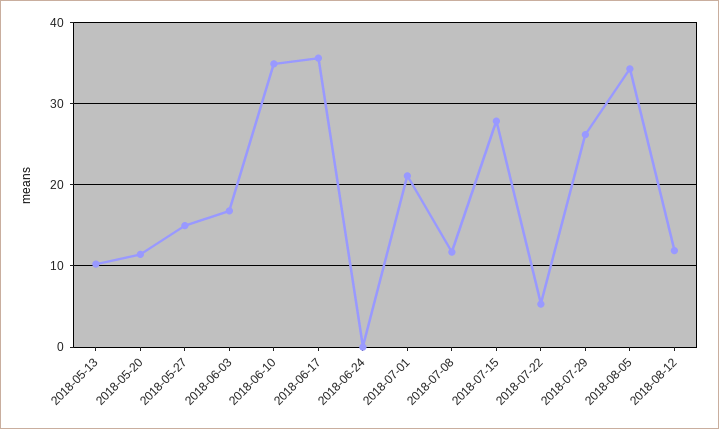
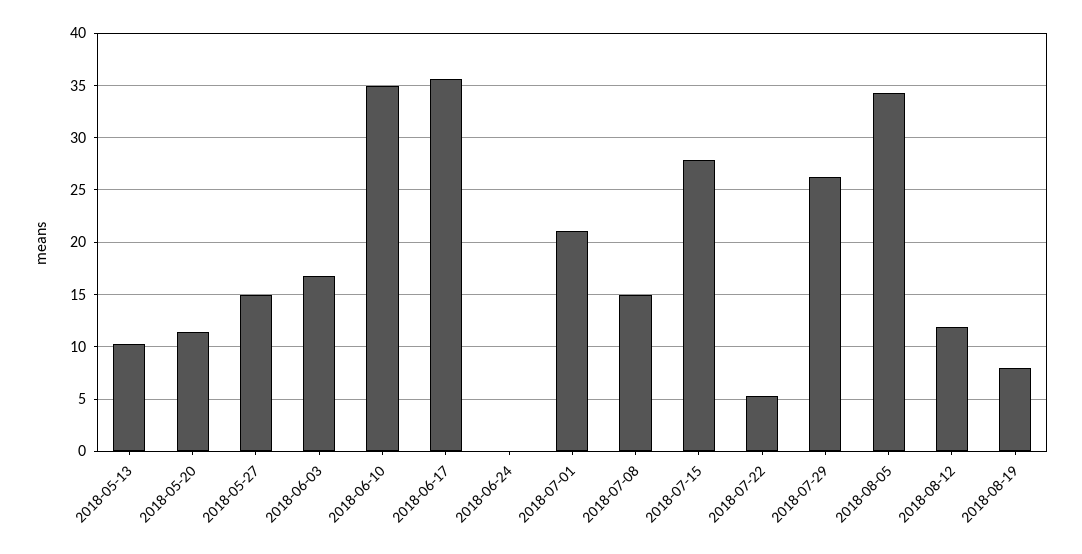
2018-07-08: 12 -> 15
2018-08-19: none -> 8

